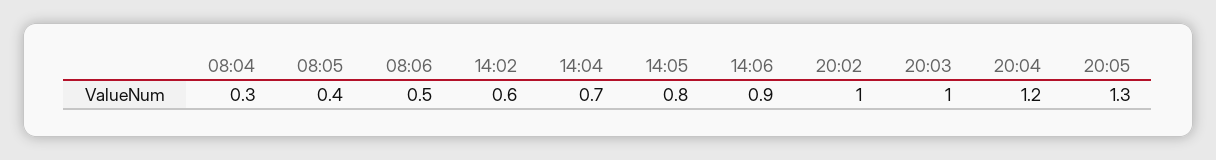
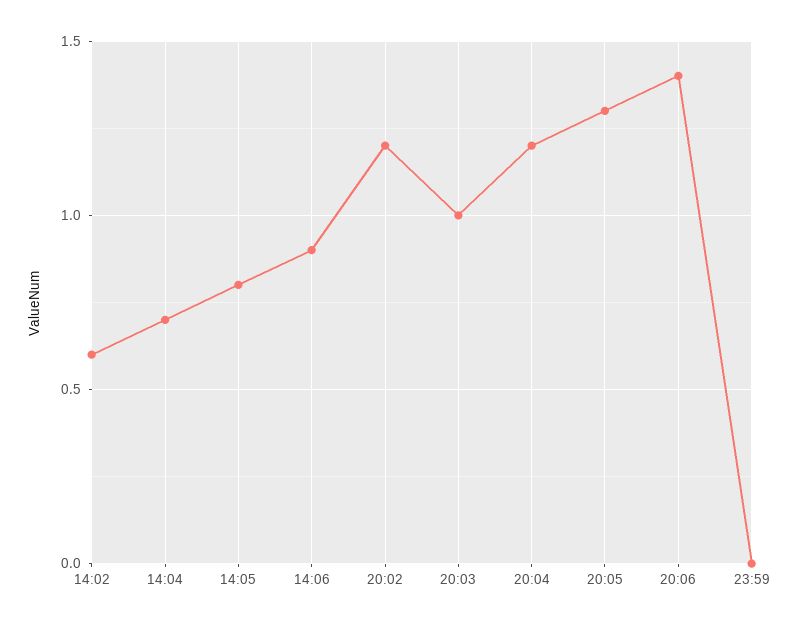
08:04: 0.3 -> none
08:05: 0.4 -> none
08:06: 0.5 -> none
20:02: 1 -> 1.2
20:06: none -> 1.4
23:59: none -> 0

